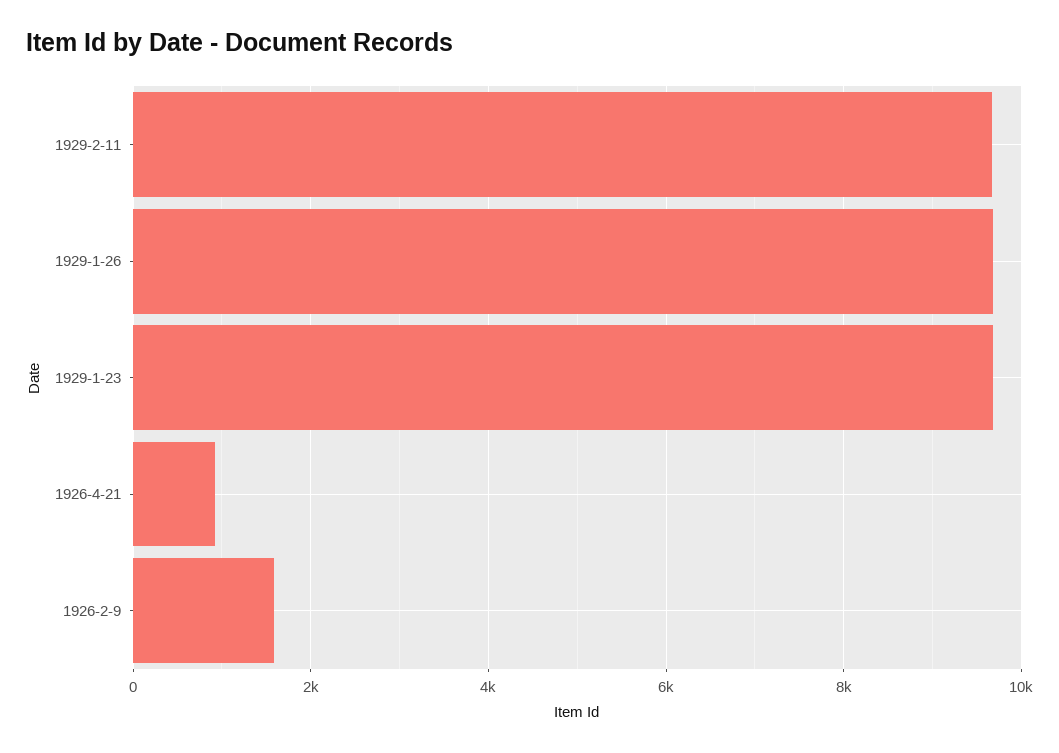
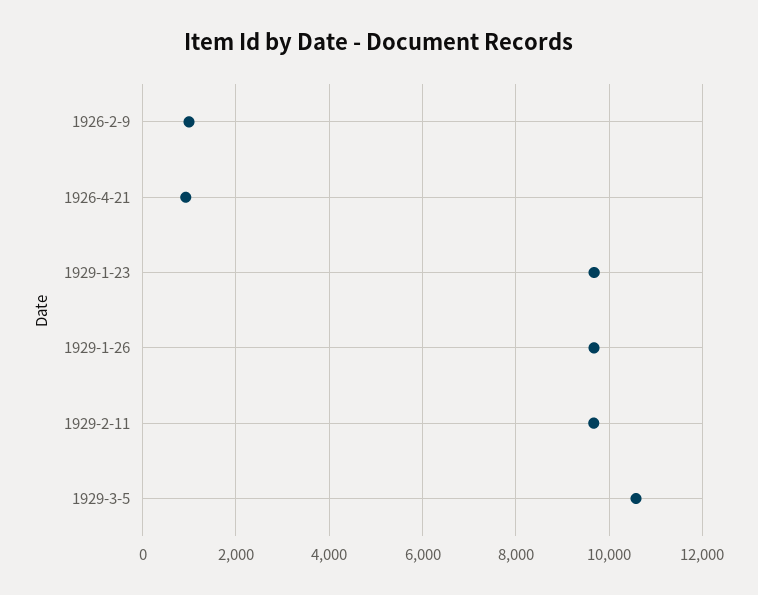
1926-2-9: 1600 -> 1000
1929-3-5: none -> 10600

